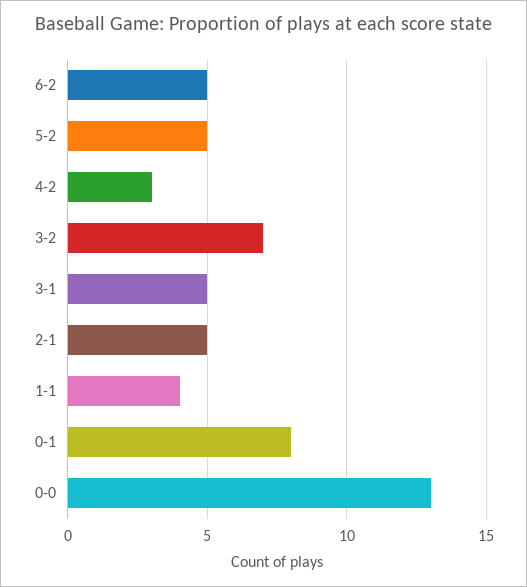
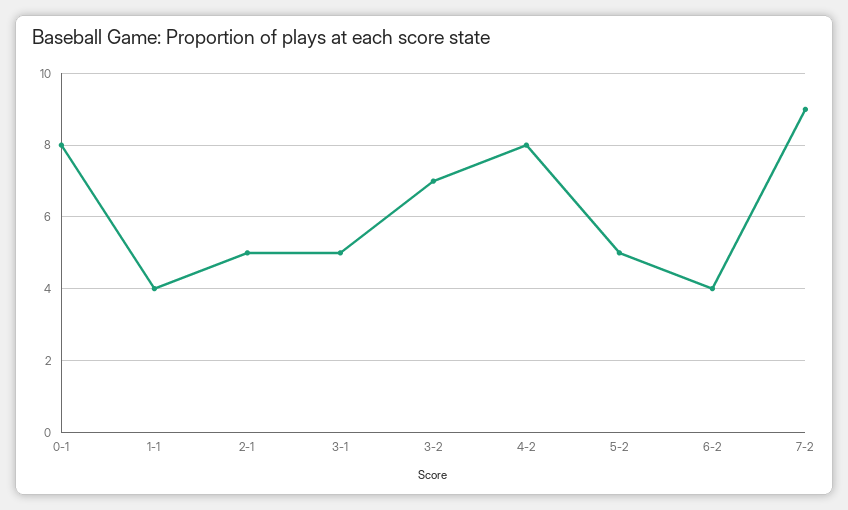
6-2: 5 -> 4
4-2: 3 -> 8
0-0: 13 -> none
7-2: none -> 9

